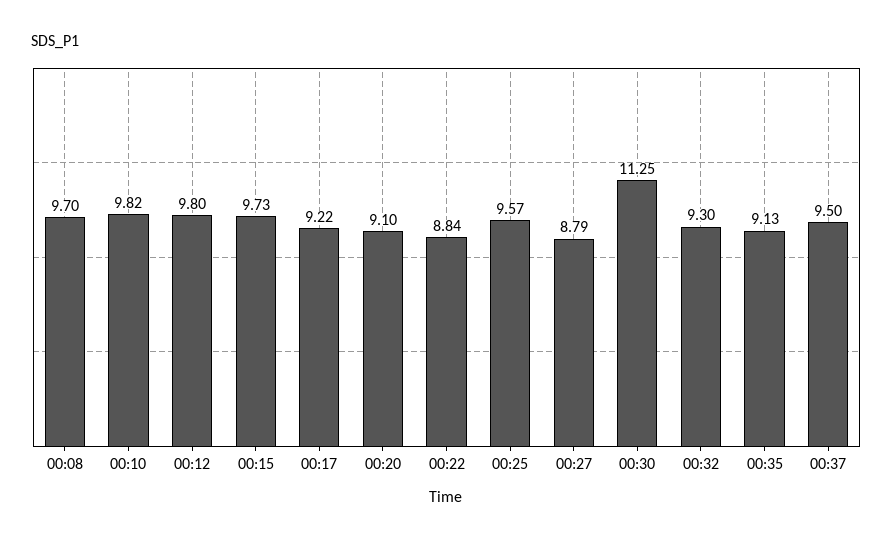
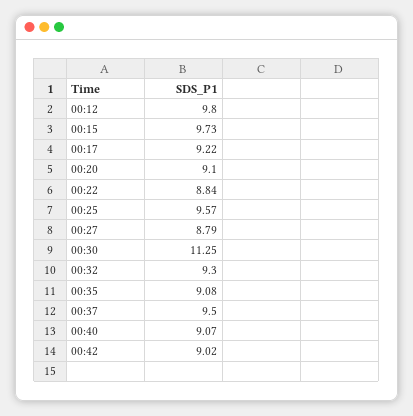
00:08: 9.7 -> none
00:10: 9.82 -> none
00:35: 9.13 -> 9.08
00:40: none -> 9.07
00:42: none -> 9.02

